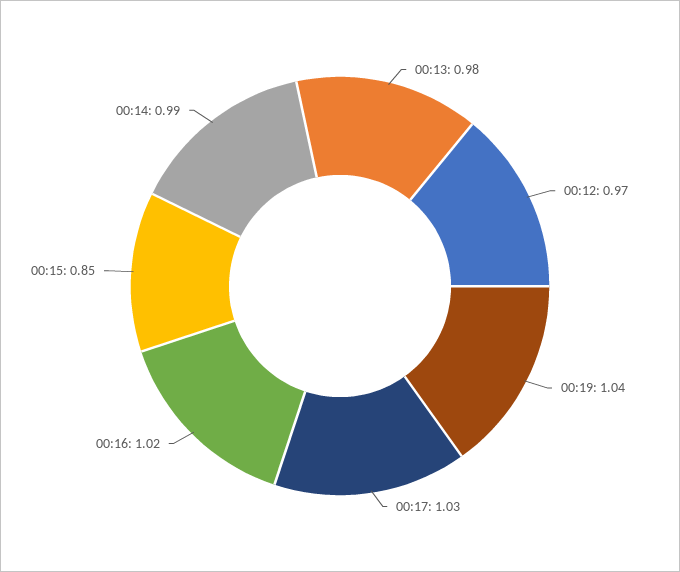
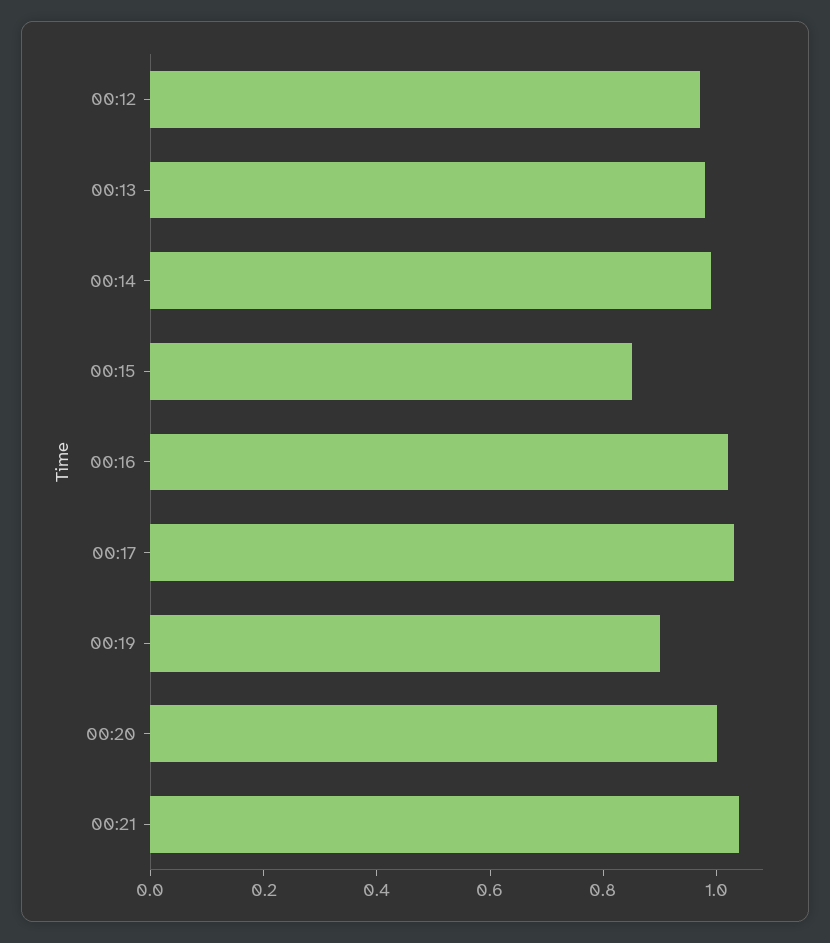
00:19: 1.04 -> 0.9
00:20: none -> 1
00:21: none -> 1.05

